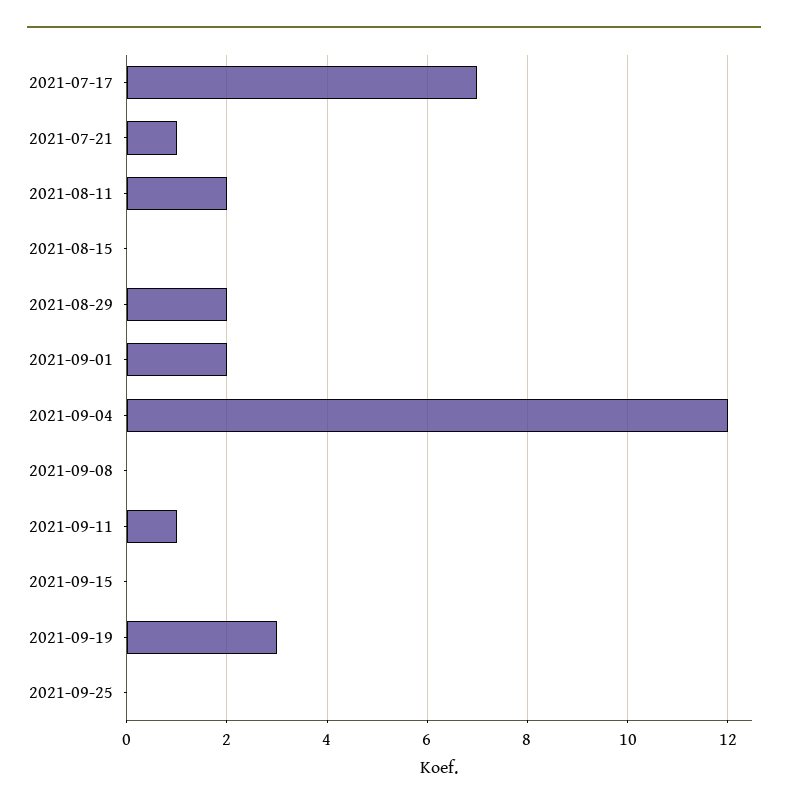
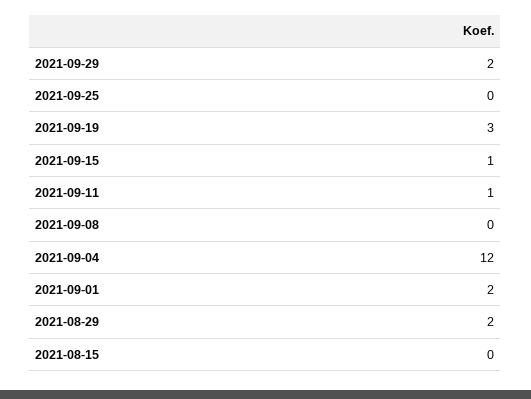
2021-07-17: 7 -> none
2021-07-21: 1 -> none
2021-08-11: 2 -> none
2021-09-15: 0 -> 1
2021-09-29: none -> 2

